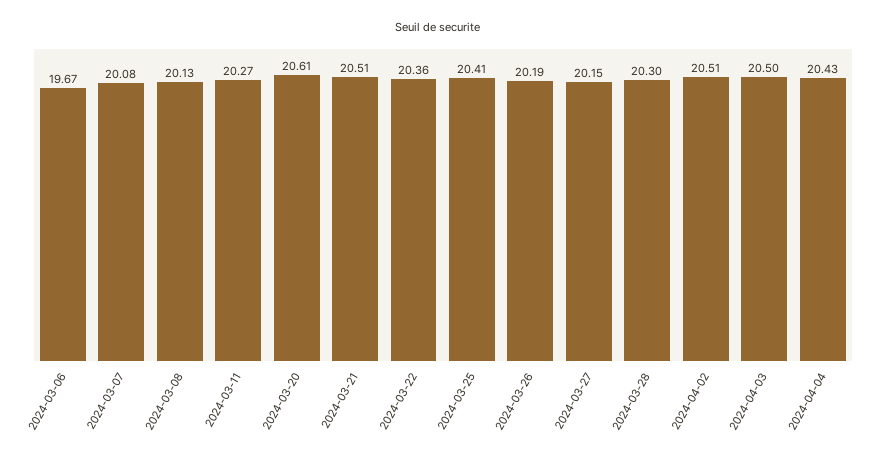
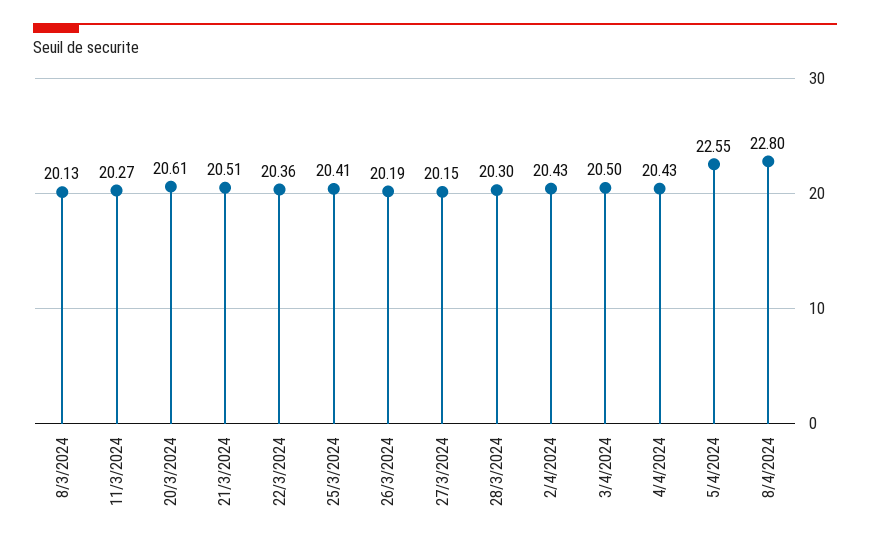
2024-03-06: 19.67 -> none
2024-03-07: 20.08 -> none
2024-04-02: 20.51 -> 20.43
5/4/2024: none -> 22.55
8/4/2024: none -> 22.8

